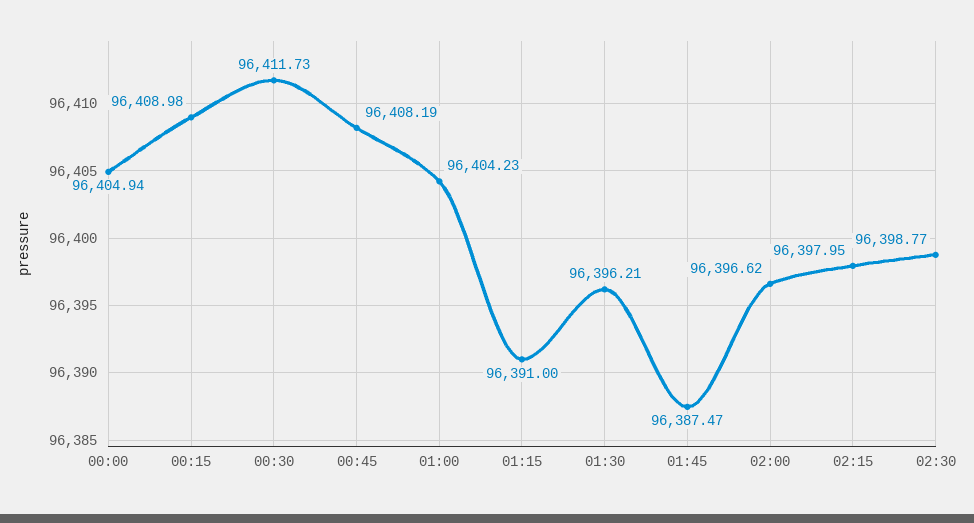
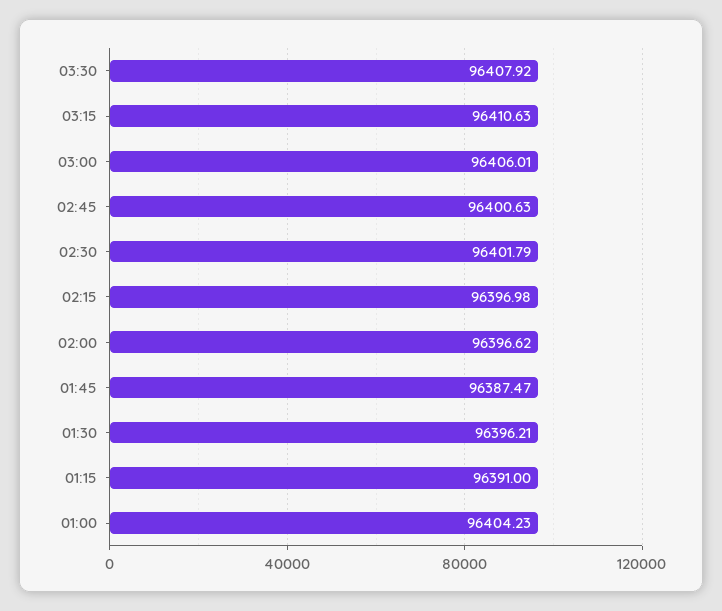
00:00: 96404.94 -> none
00:15: 96408.98 -> none
00:30: 96411.73 -> none
00:45: 96408.19 -> none
02:15: 96397.95 -> 96396.98
02:30: 96398.77 -> 96401.79
03:30: none -> 96407.92
03:15: none -> 96410.63
03:00: none -> 96406.01
02:45: none -> 96400.63

